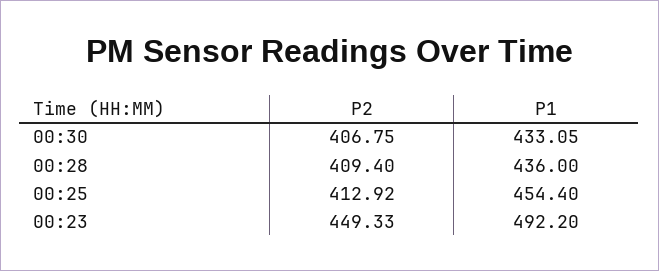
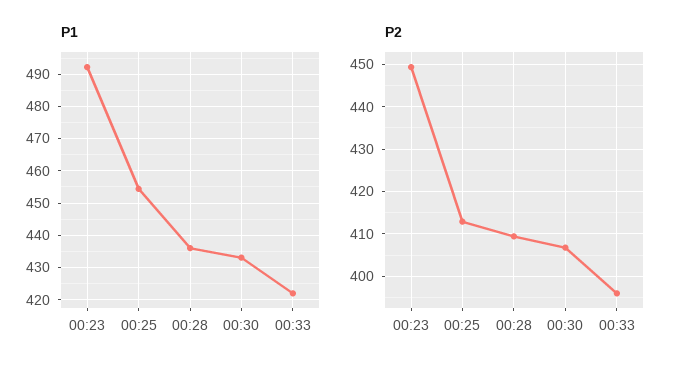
P1, 00:33: none -> 422
P2, 00:33: none -> 396

